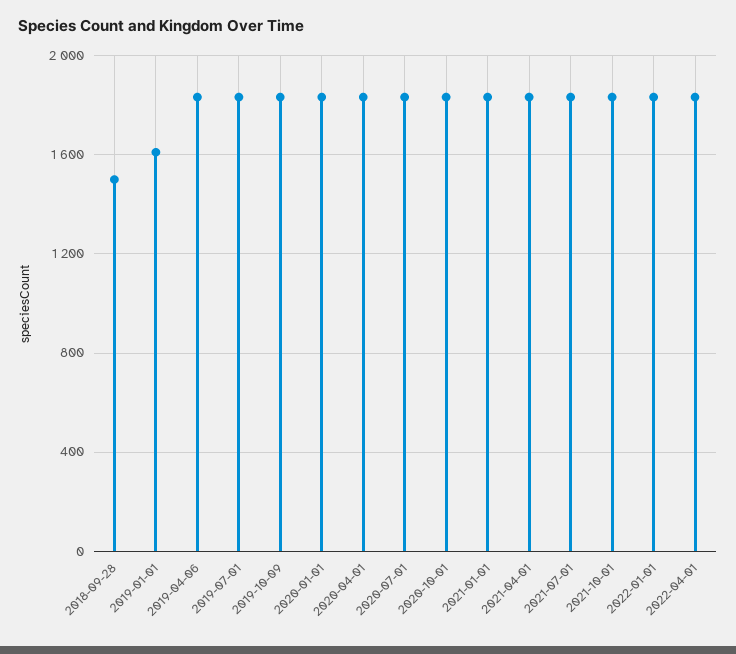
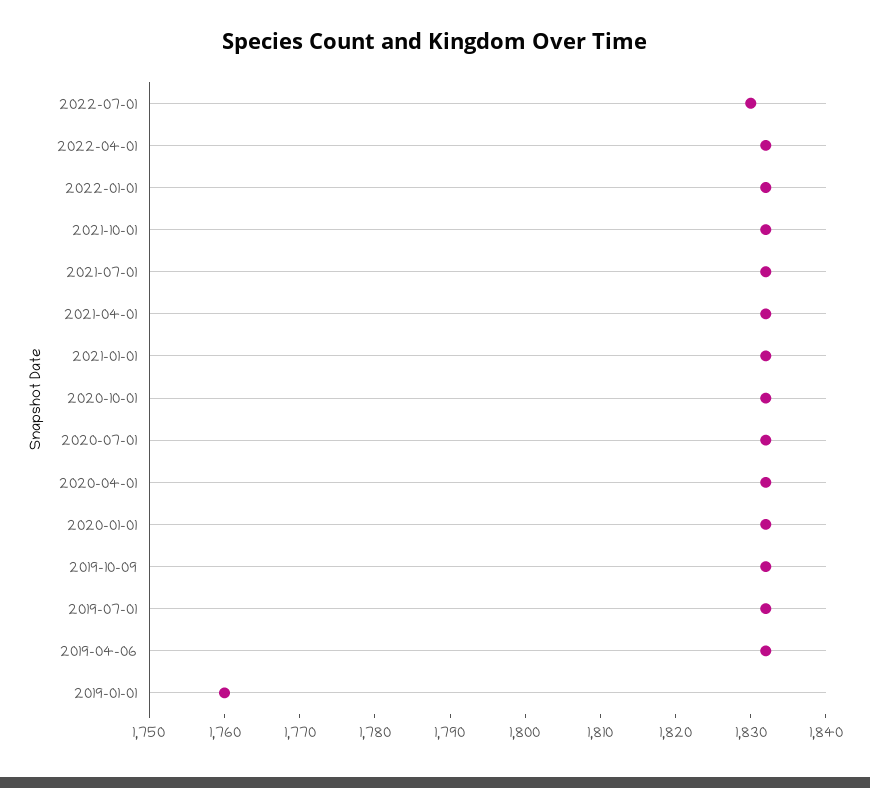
2018-09-28: 1500 -> none
2019-01-01: 1600 -> 1760
2022-07-01: none -> 1830

